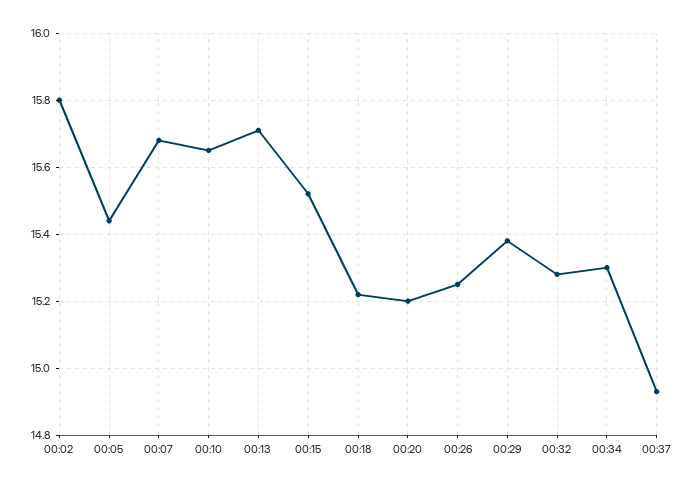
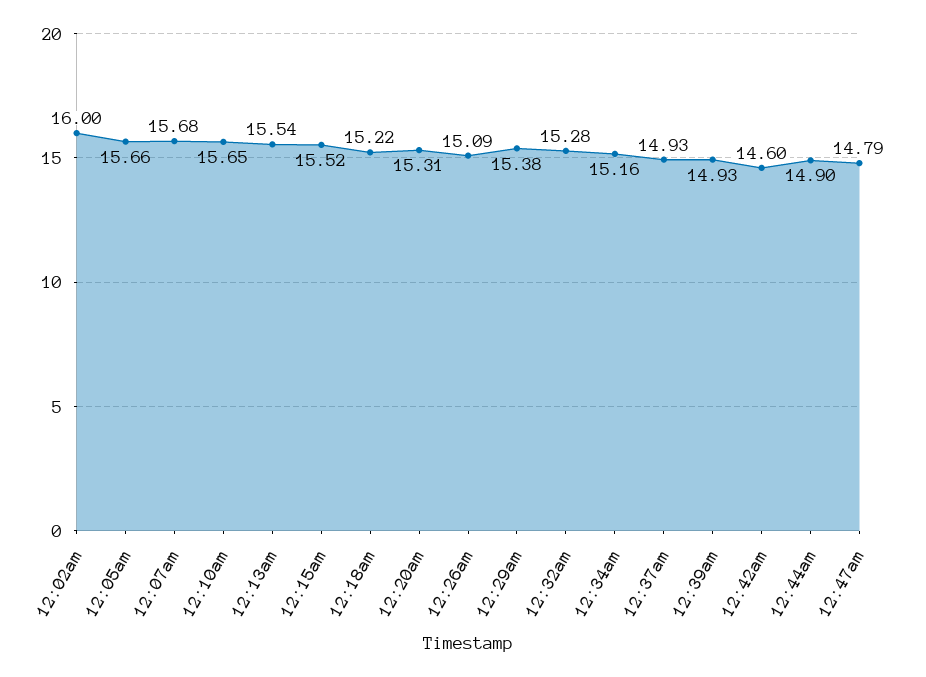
00:02: 15.8 -> 16
00:05: 15.45 -> 15.66
00:13: 15.7 -> 15.54
00:20: 15.2 -> 15.31
00:26: 15.25 -> 15.09
00:34: 15.3 -> 15.16
12:39am: none -> 14.93
12:42am: none -> 14.6
12:44am: none -> 14.9
12:47am: none -> 14.79

